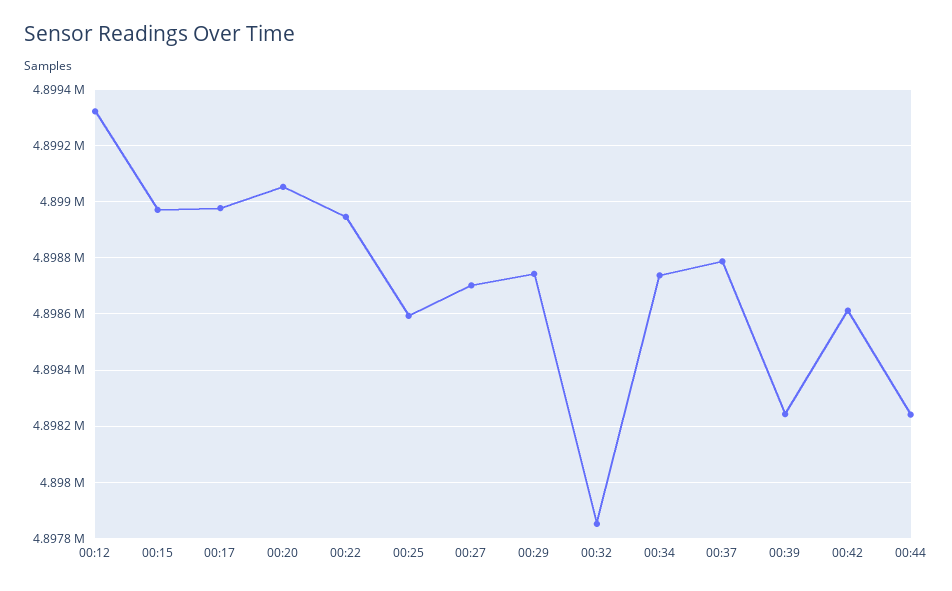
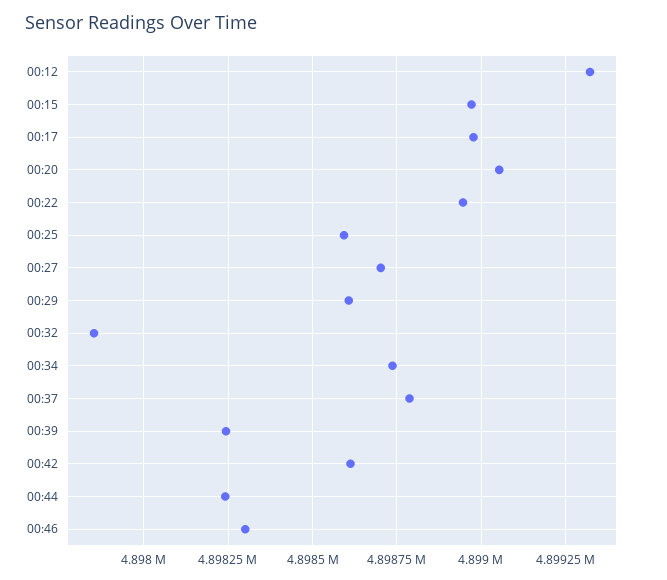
00:29: 4898750 -> 4898600
00:46: none -> 4898300

